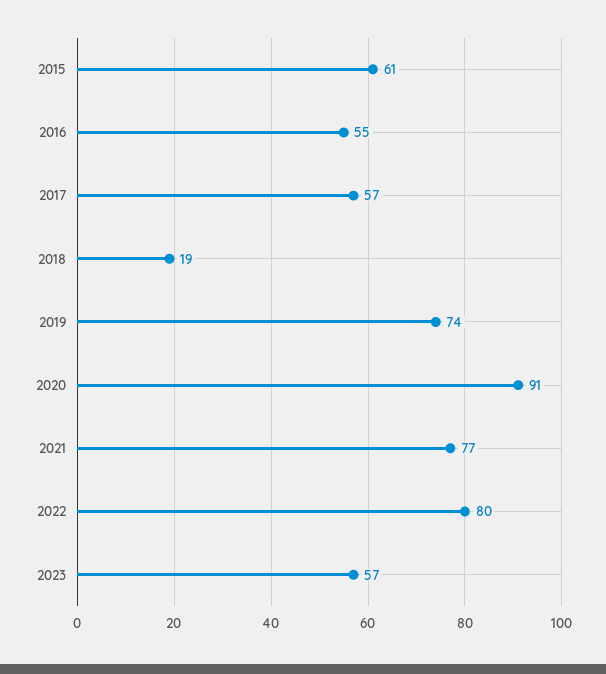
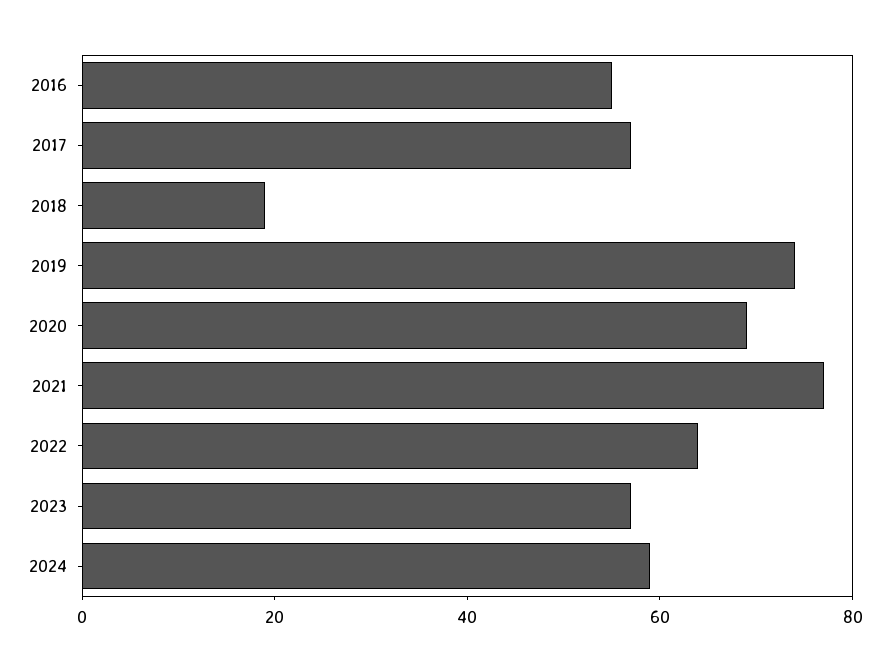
2015: 61 -> none
2020: 91 -> 70
2022: 80 -> 65
2024: none -> 60

